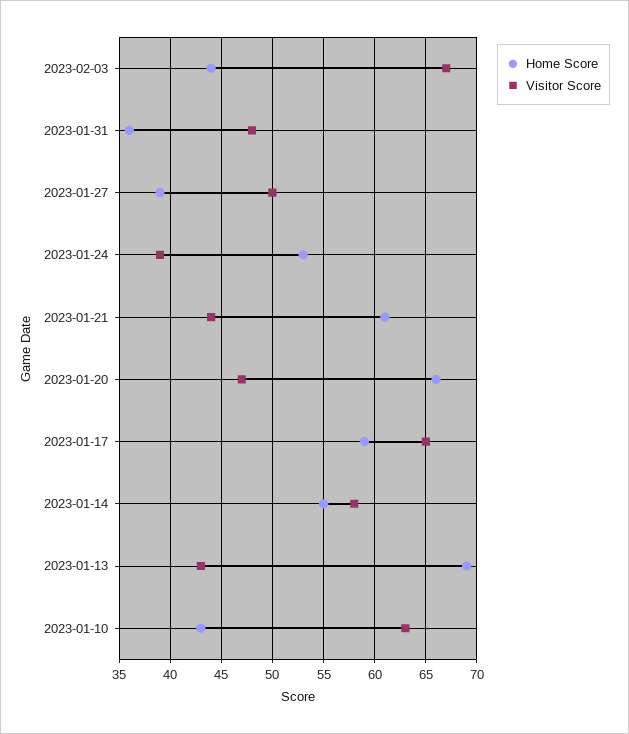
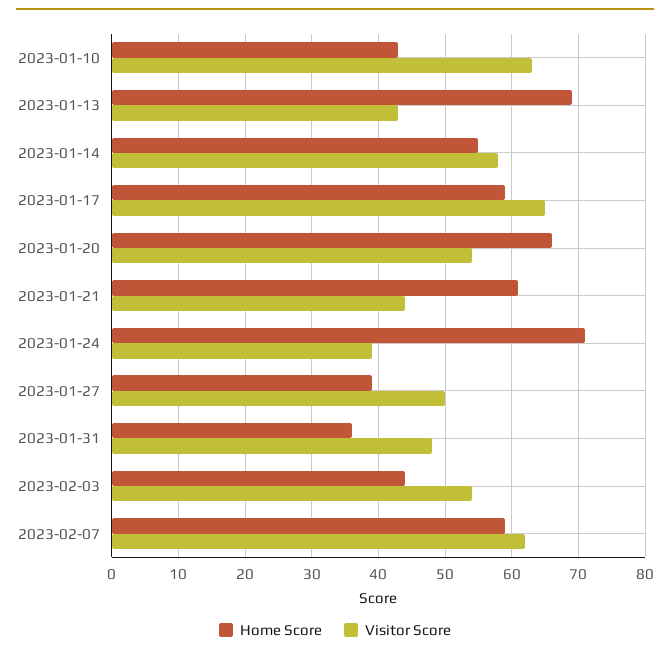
Visitor Score, 2023-02-03: 67 -> 54
Home Score, 2023-01-24: 53 -> 71
Visitor Score, 2023-01-20: 47 -> 54
Home Score, 2023-02-07: none -> 59
Visitor Score, 2023-02-07: none -> 62

